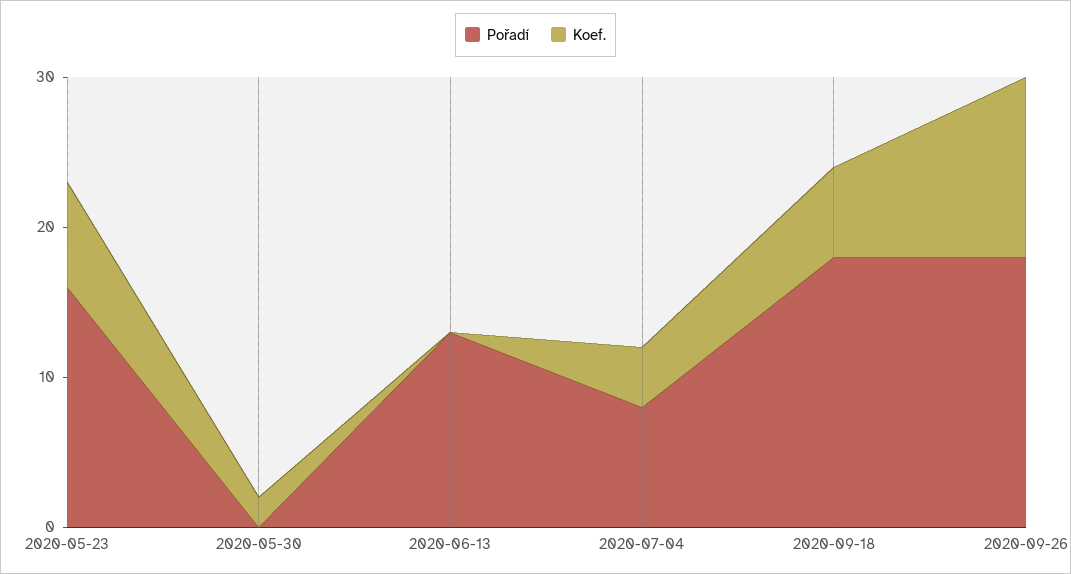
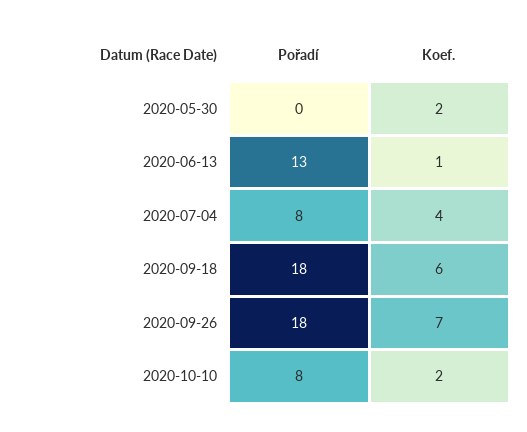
Pořadí, 2020-05-23: 16 -> none
Koef., 2020-05-23: 7 -> none
Koef., 2020-06-13: 0 -> 1
Koef., 2020-09-26: 12 -> 7
Pořadí, 2020-10-10: none -> 8
Koef., 2020-10-10: none -> 2

